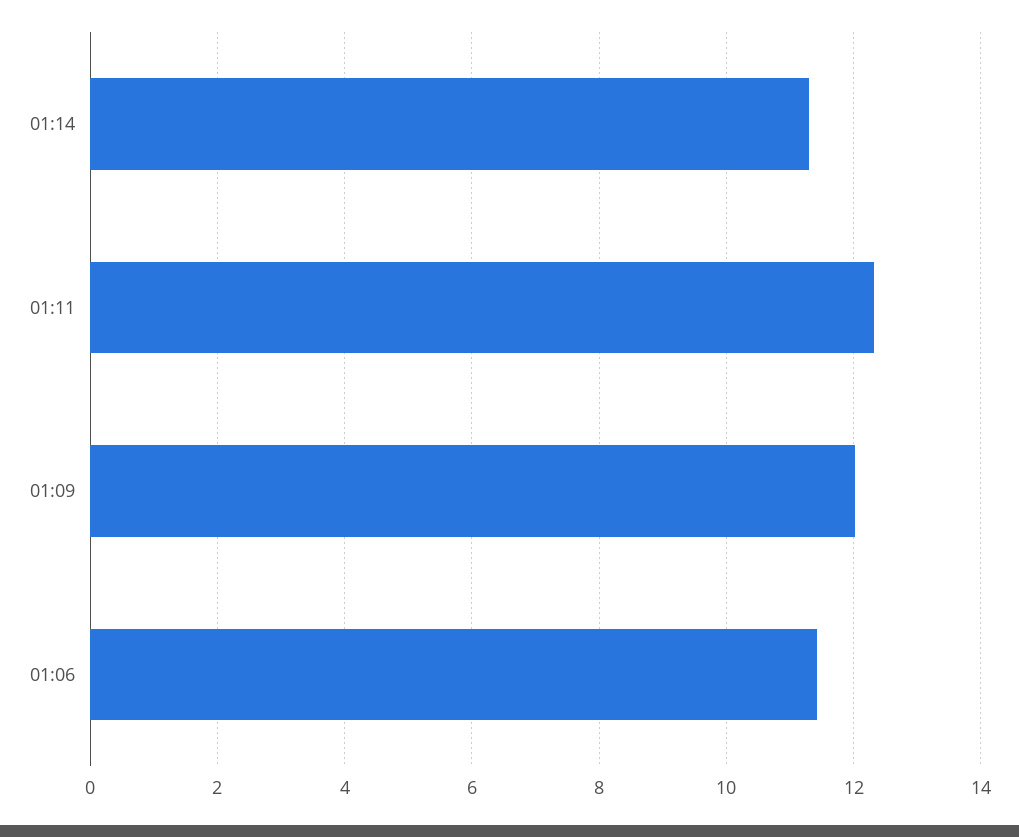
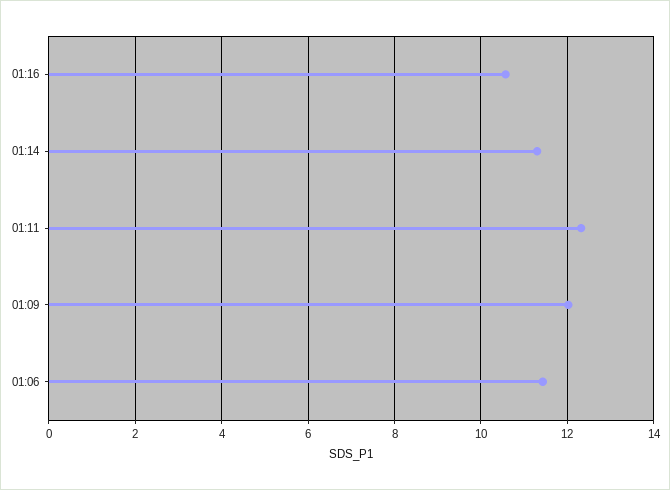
01:16: none -> 10.6

